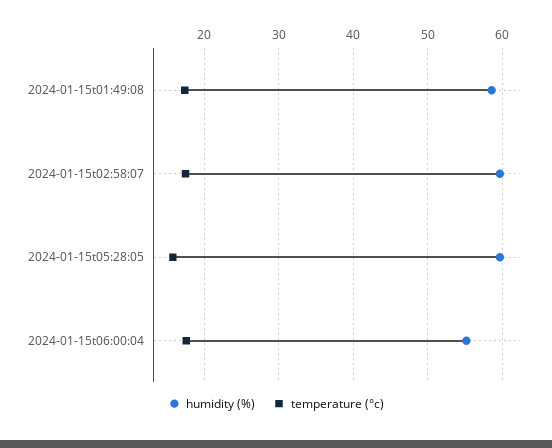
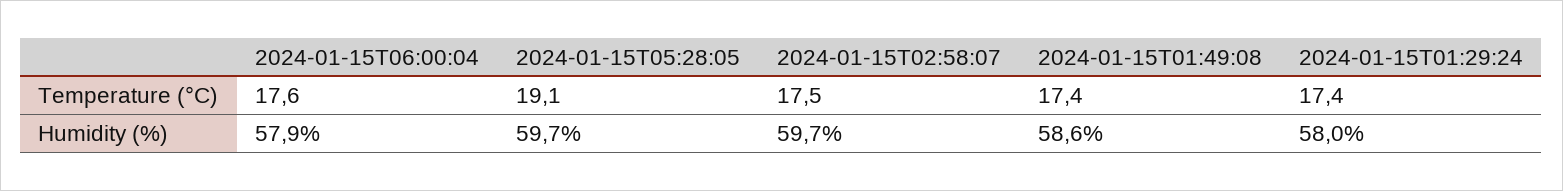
temperature (°c), 2024-01-15t05:28:05: 16 -> 19.1
humidity (%), 2024-01-15t06:00:04: 55 -> 57.9
temperature (°c), 2024-01-15T01:29:24: none -> 17.4
humidity (%), 2024-01-15T01:29:24: none -> 58

